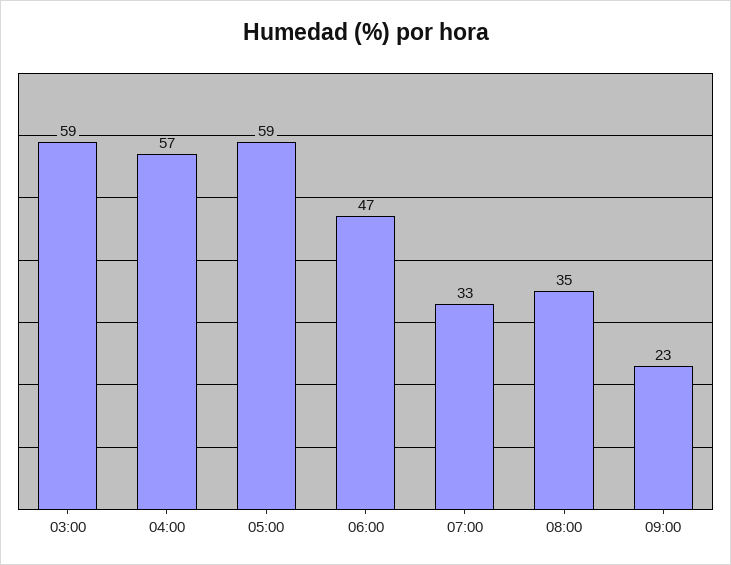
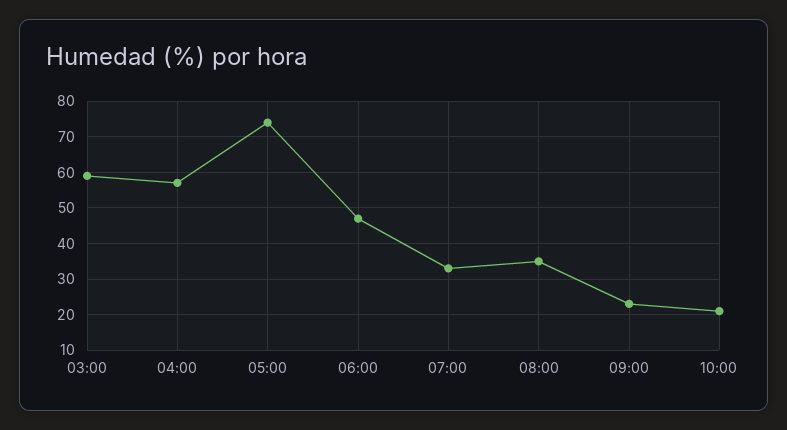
05:00: 59 -> 75
10:00: none -> 20

